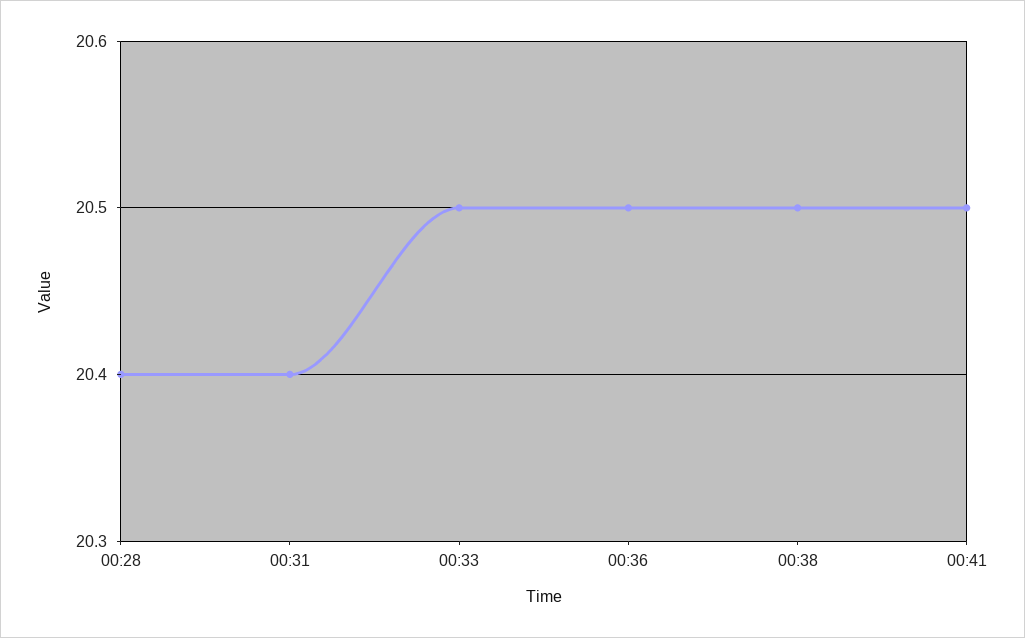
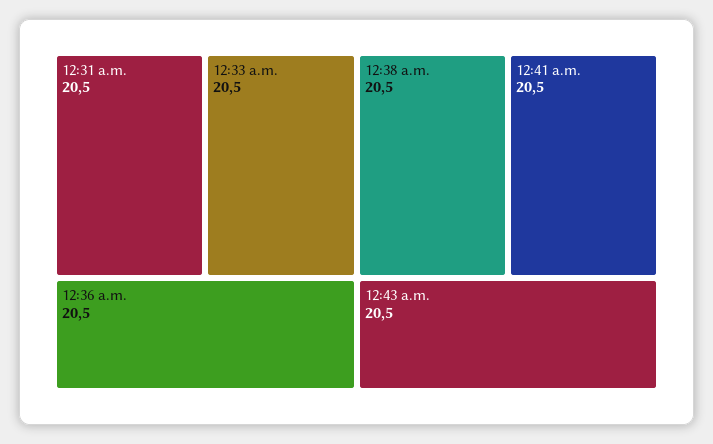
00:28: 20.4 -> none
00:31: 20.4 -> 20.5
12:43 a.m.: none -> 20.5

